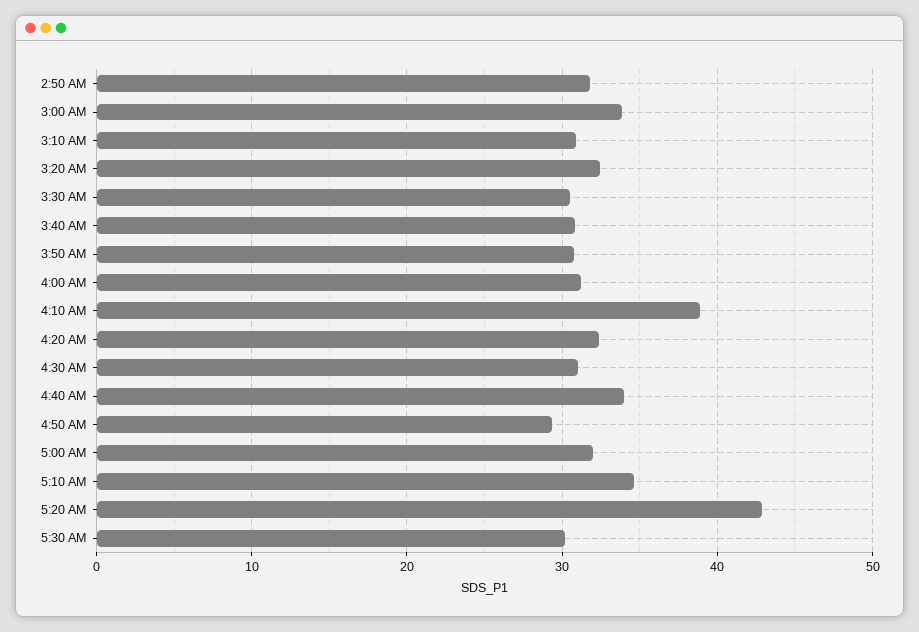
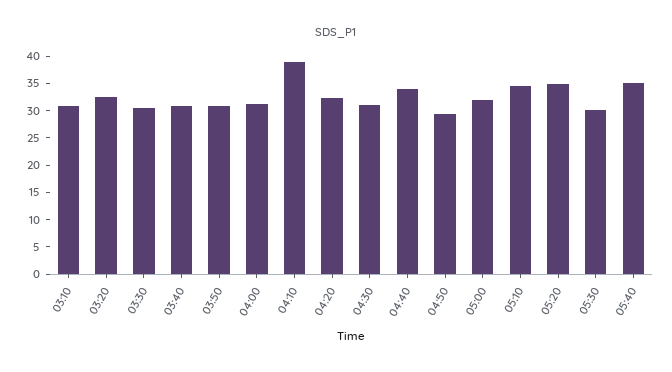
2:50 AM: 32 -> none
3:00 AM: 34 -> none
5:20 AM: 43 -> 35
05:40: none -> 35

